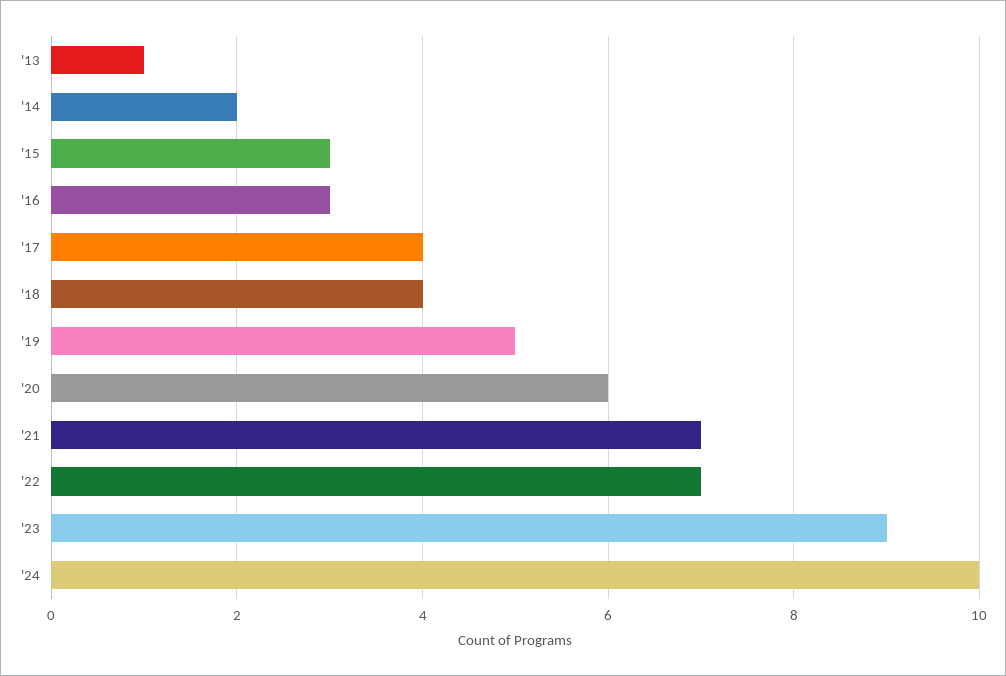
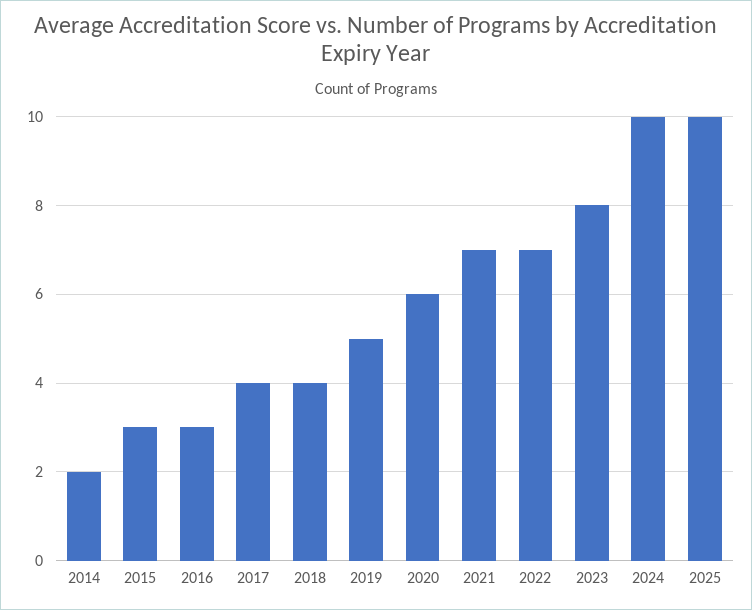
'13: 1 -> none
'23: 9 -> 8
2025: none -> 10

